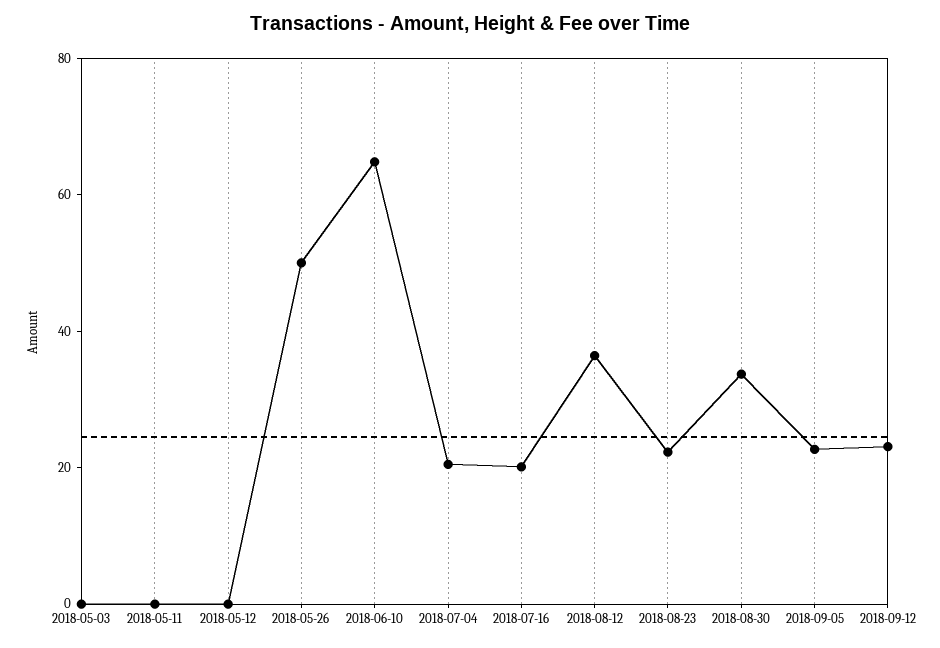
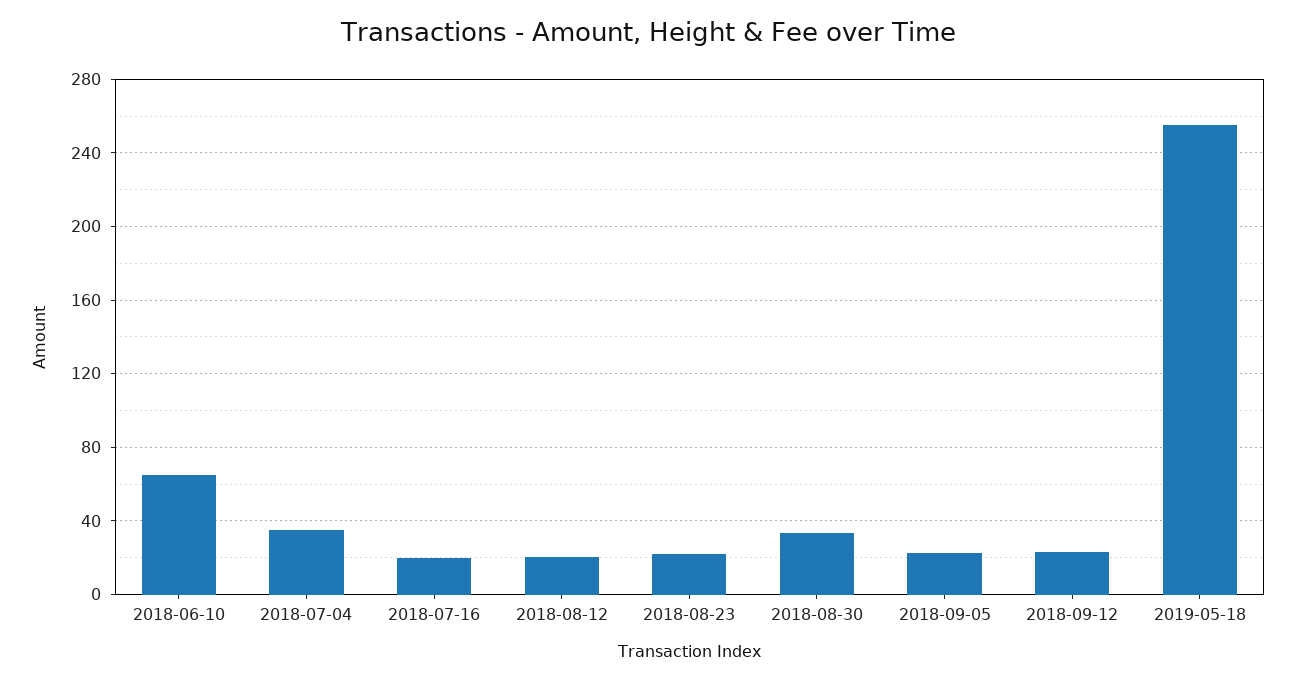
2018-05-03: 0 -> none
2018-05-11: 0 -> none
2018-05-12: 0 -> none
2018-05-26: 50 -> none
2018-07-04: 20 -> 35
2018-08-12: 35 -> 20
2019-05-18: none -> 255

